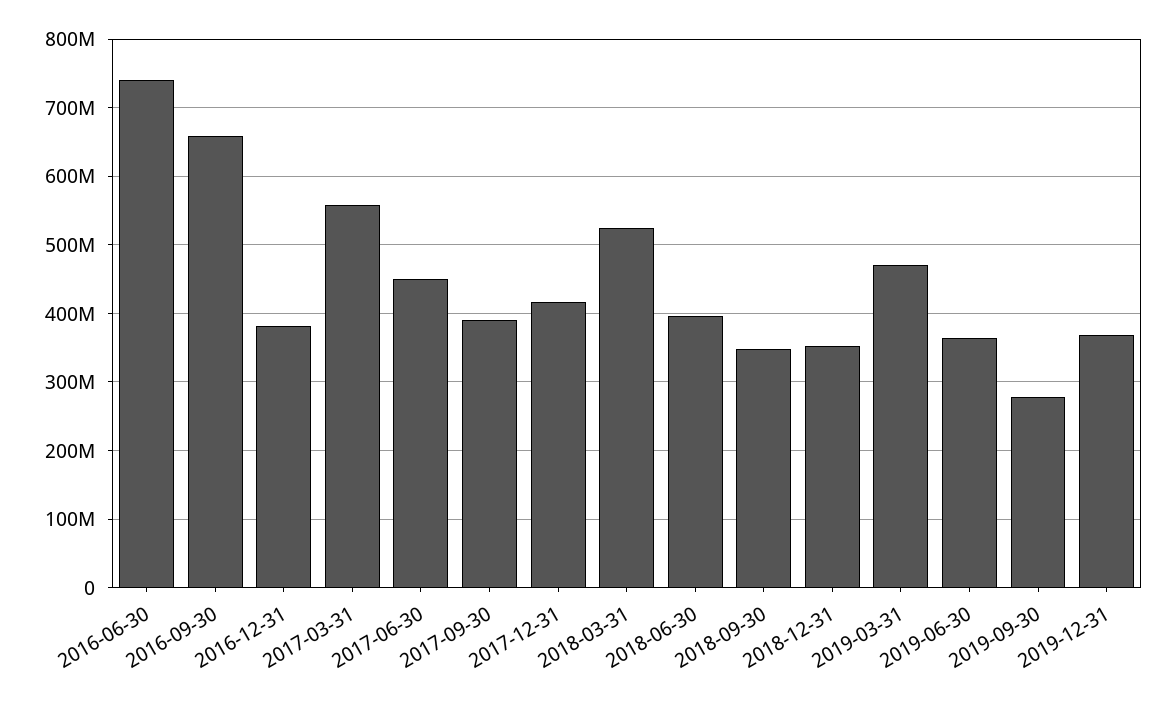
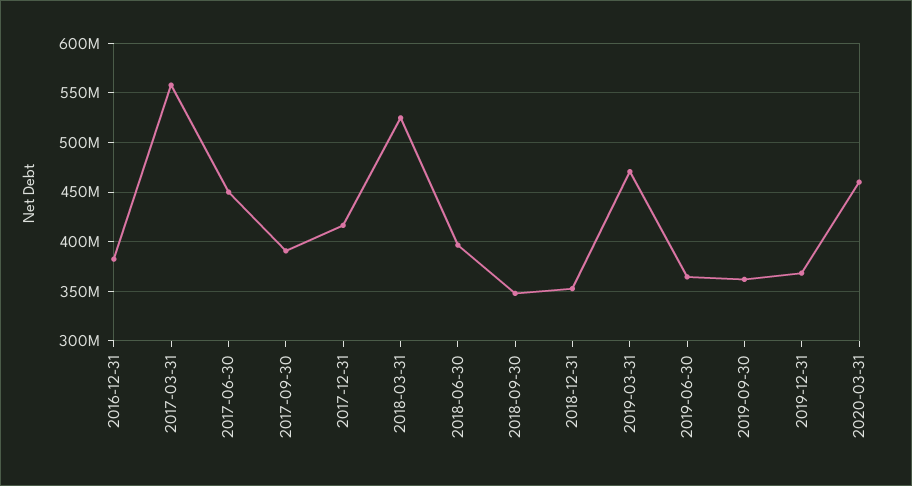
2016-06-30: 740000000 -> none
2016-09-30: 660000000 -> none
2019-09-30: 280000000 -> 360000000
2020-03-31: none -> 460000000

